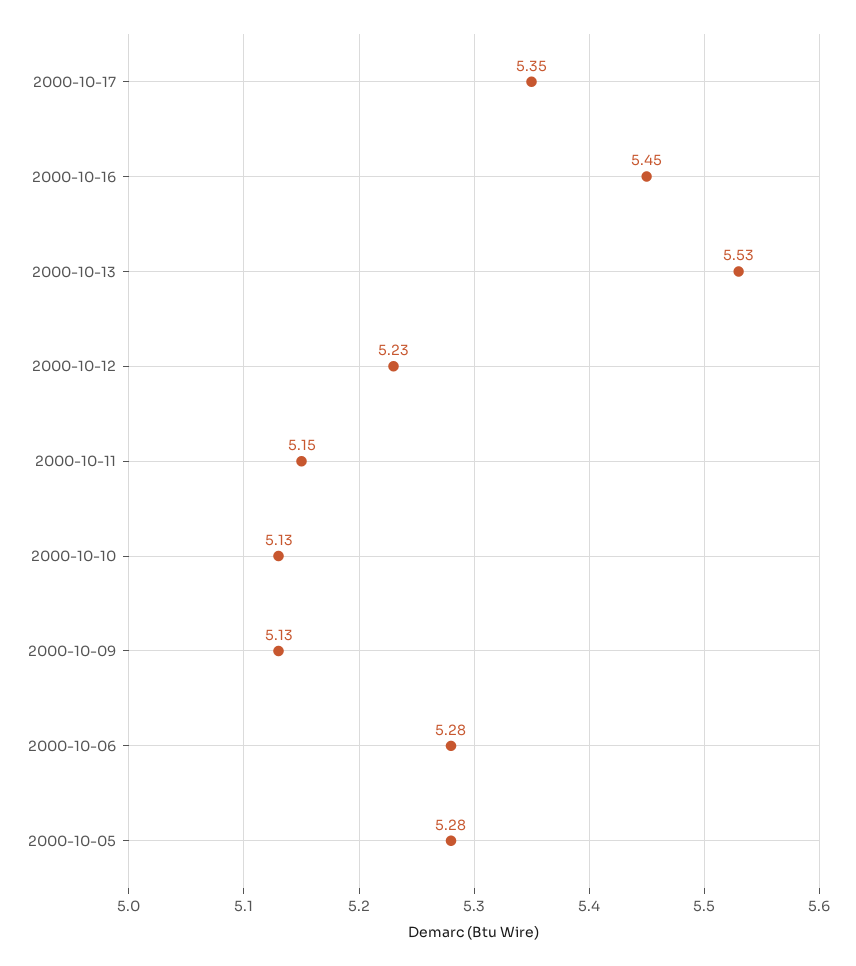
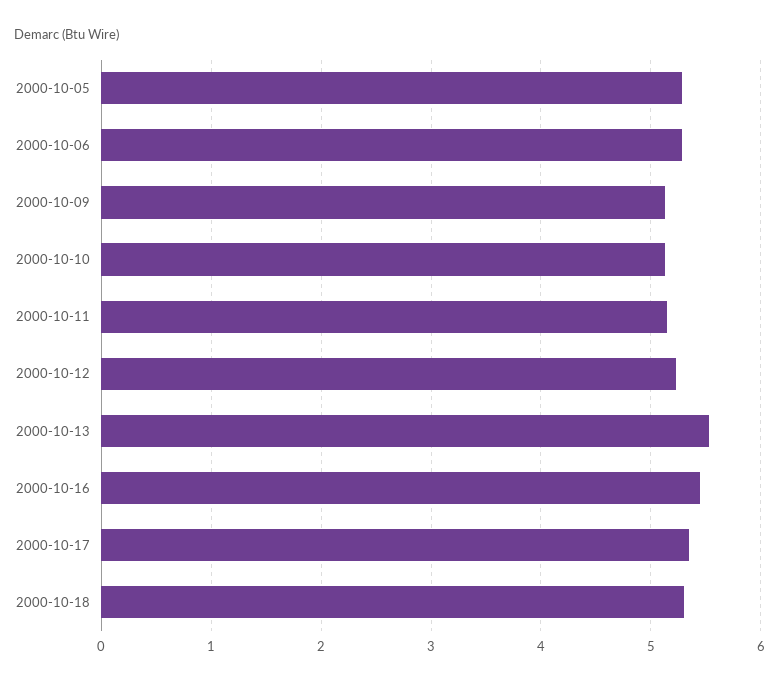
2000-10-18: none -> 5.3

